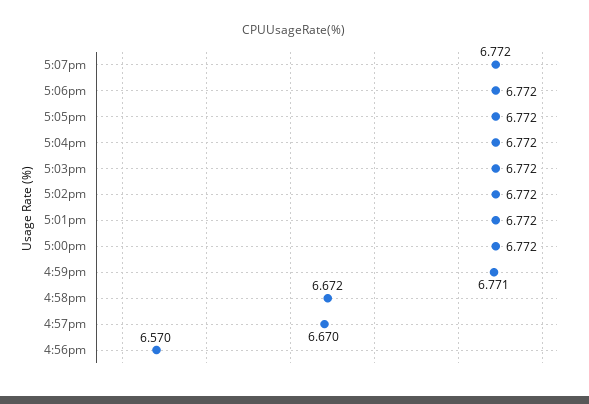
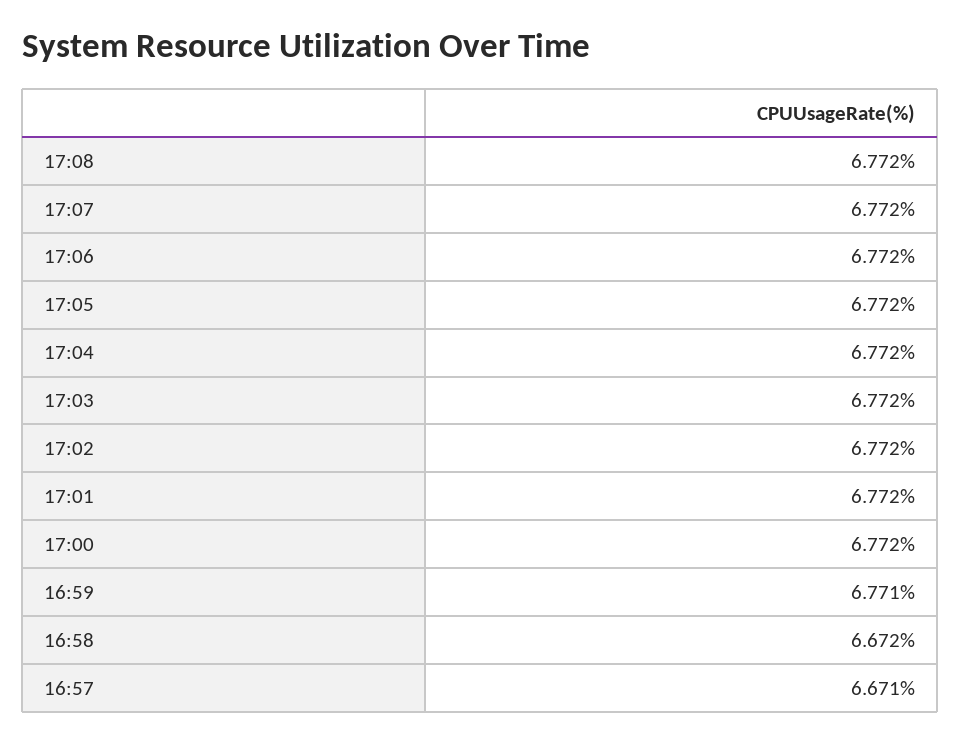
4:57pm: 6.67 -> 6.671
4:56pm: 6.57 -> none
17:08: none -> 6.772

